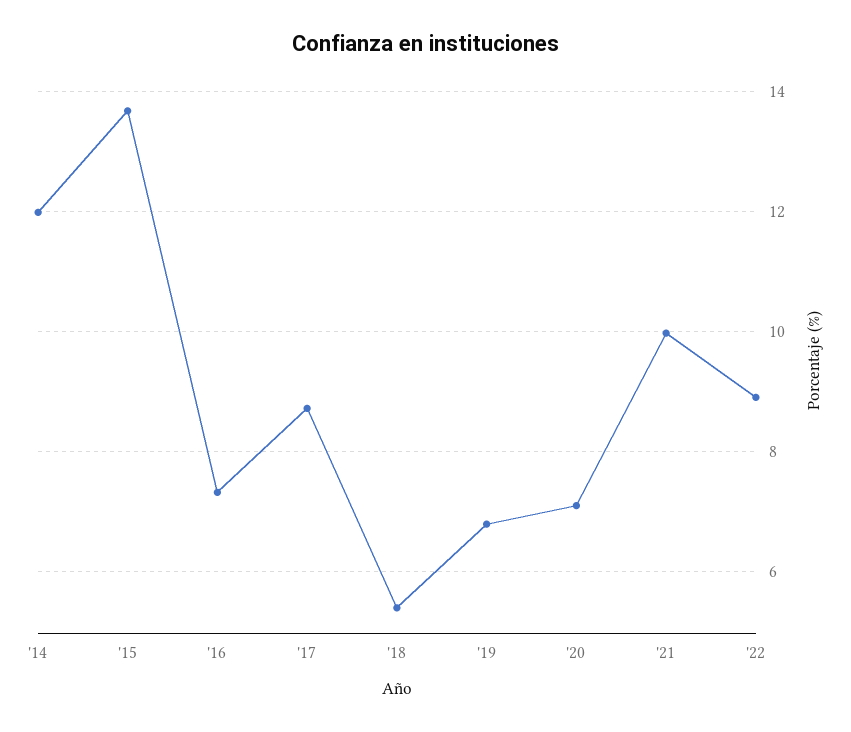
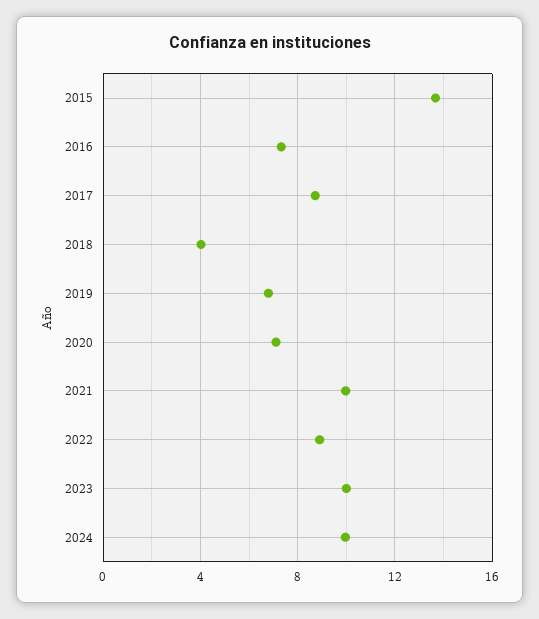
'14: 12 -> none
'18: 5.4 -> 4
2023: none -> 10
2024: none -> 10

